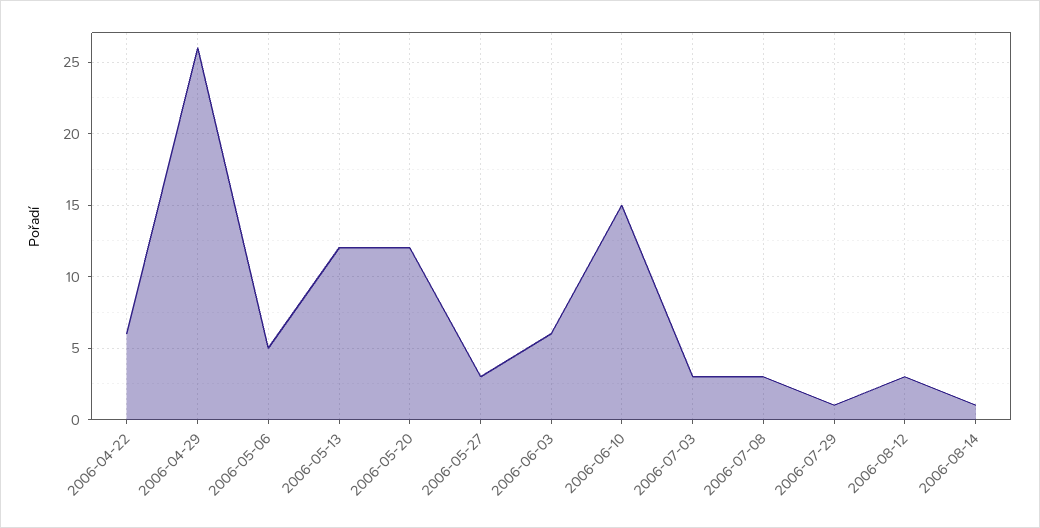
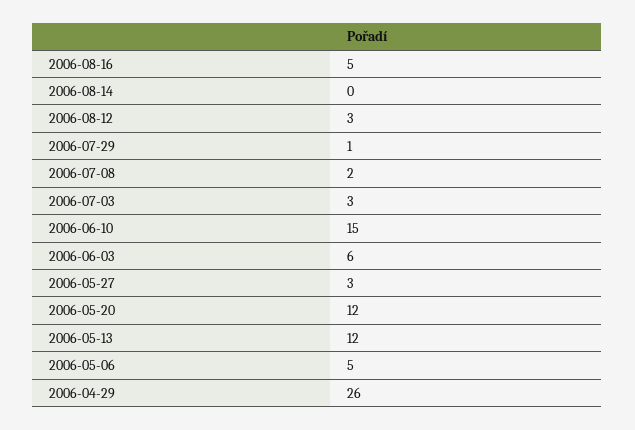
2006-04-22: 6 -> none
2006-07-08: 3 -> 2
2006-08-14: 1 -> 0
2006-08-16: none -> 5

